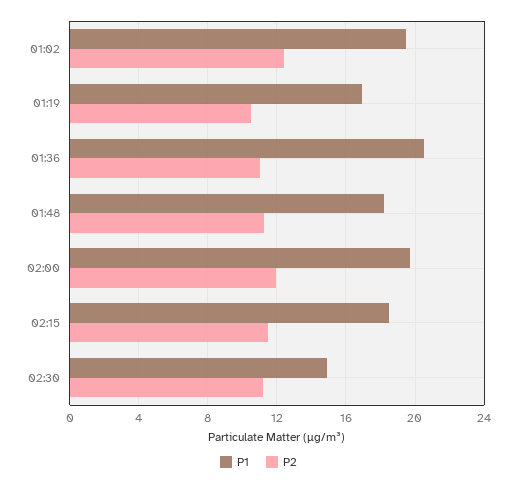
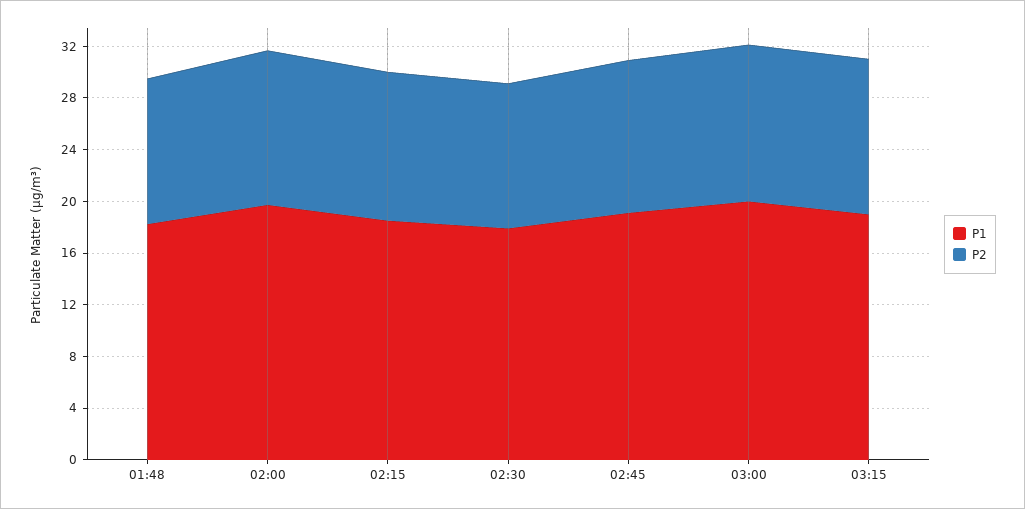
P1, 01:02: 19.5 -> none
P2, 01:02: 12.5 -> none
P1, 01:19: 17 -> none
P2, 01:19: 10.5 -> none
P1, 01:36: 20.5 -> none
P2, 01:36: 11 -> none
P1, 02:30: 15 -> 18
P1, 02:45: none -> 19
P2, 02:45: none -> 12
P1, 03:00: none -> 20
P2, 03:00: none -> 12
P1, 03:15: none -> 19
P2, 03:15: none -> 12

